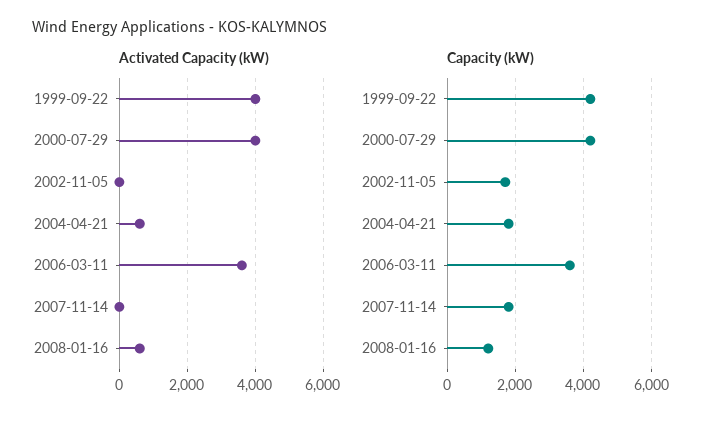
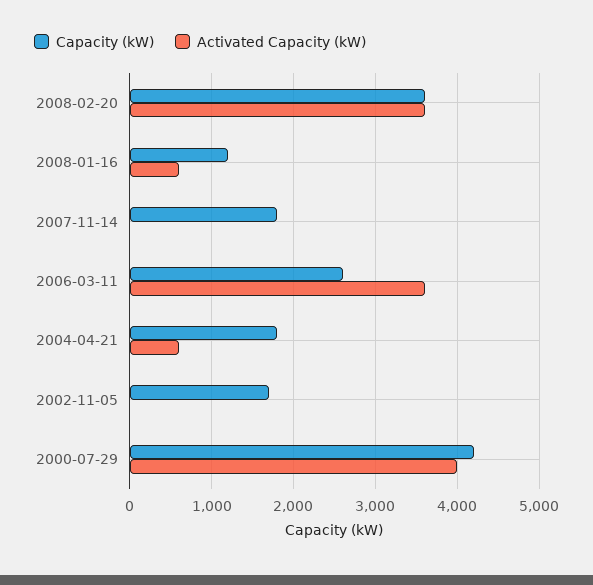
Activated Capacity (kW), 1999-09-22: 4000 -> none
Capacity (kW), 1999-09-22: 4200 -> none
Capacity (kW), 2006-03-11: 3600 -> 2600
Capacity (kW), 2008-02-20: none -> 3600
Activated Capacity (kW), 2008-02-20: none -> 3600

